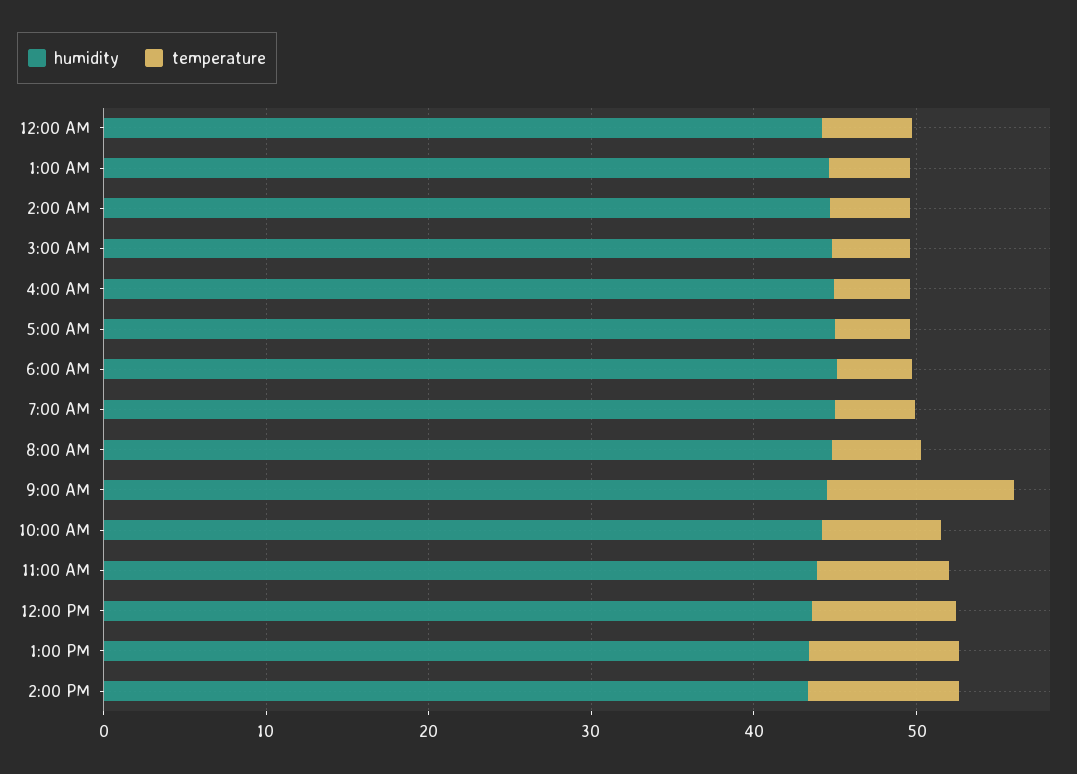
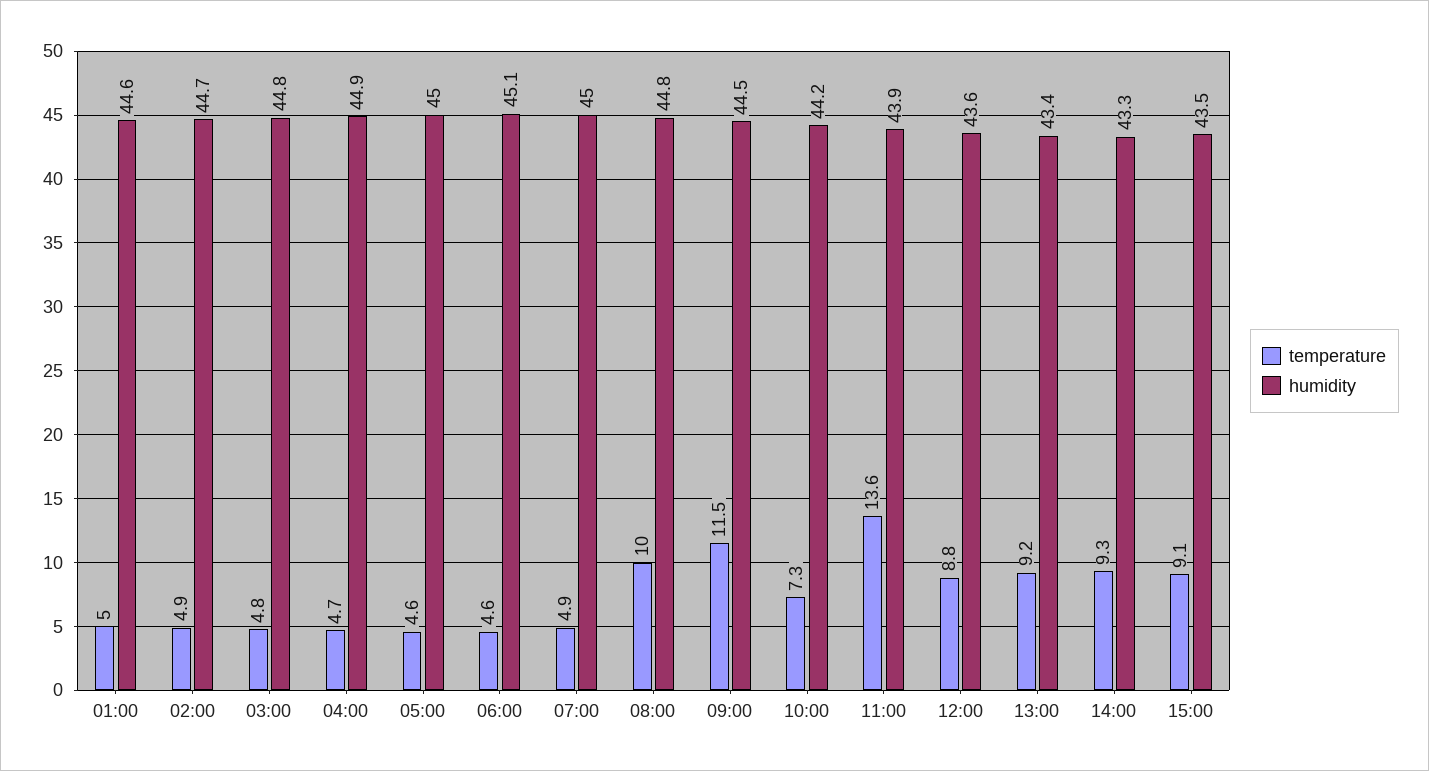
humidity, 12:00 AM: 44 -> none
temperature, 12:00 AM: 6 -> none
temperature, 8:00 AM: 6 -> 10
temperature, 11:00 AM: 8 -> 13.6
temperature, 15:00: none -> 9.1
humidity, 15:00: none -> 43.5

